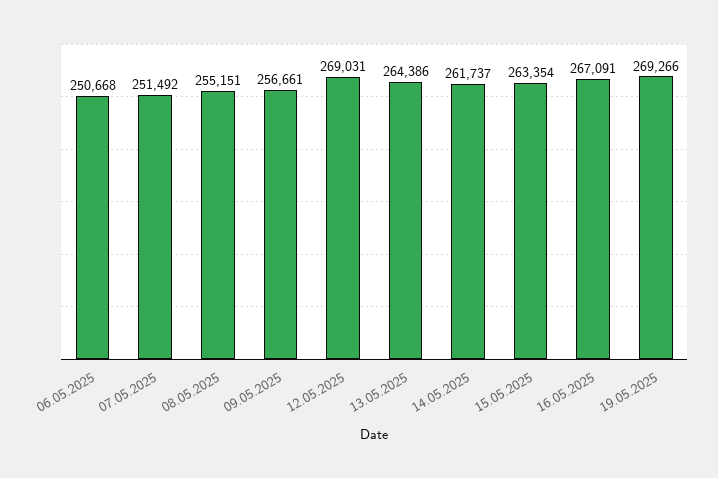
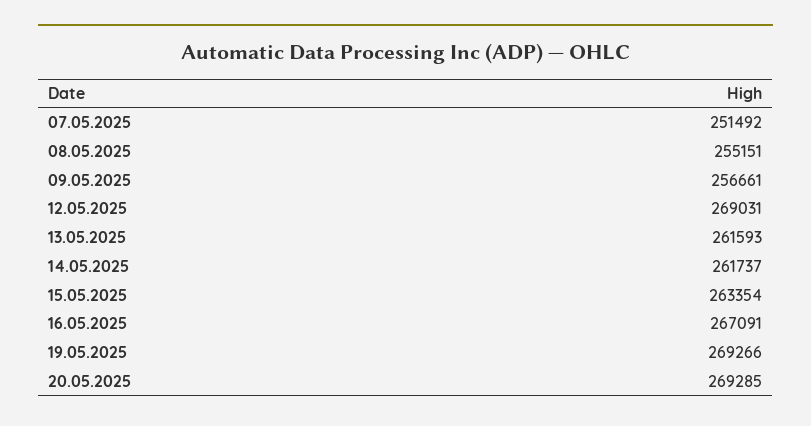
06.05.2025: 250668 -> none
13.05.2025: 264386 -> 261593
20.05.2025: none -> 269285

